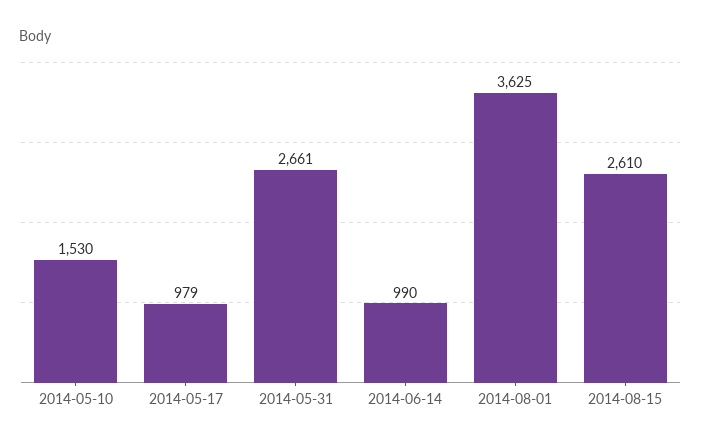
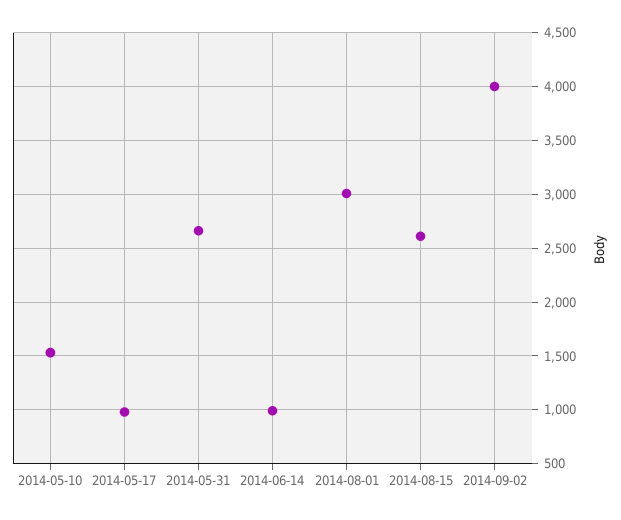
2014-08-01: 3625 -> 3000
2014-09-02: none -> 4000

